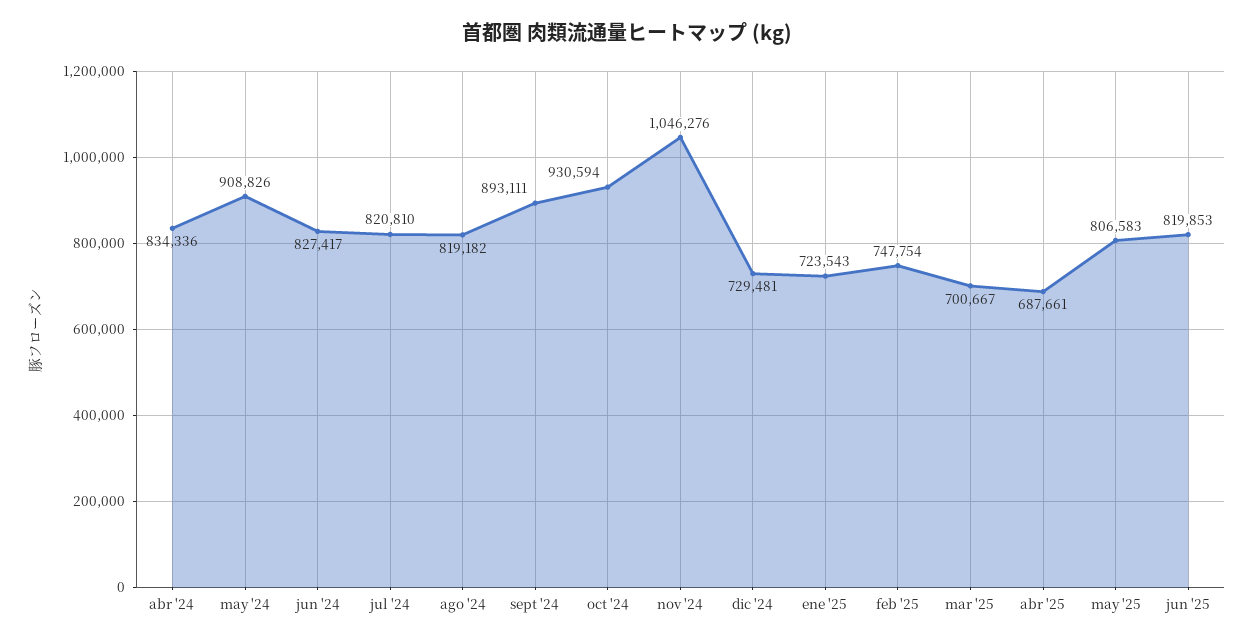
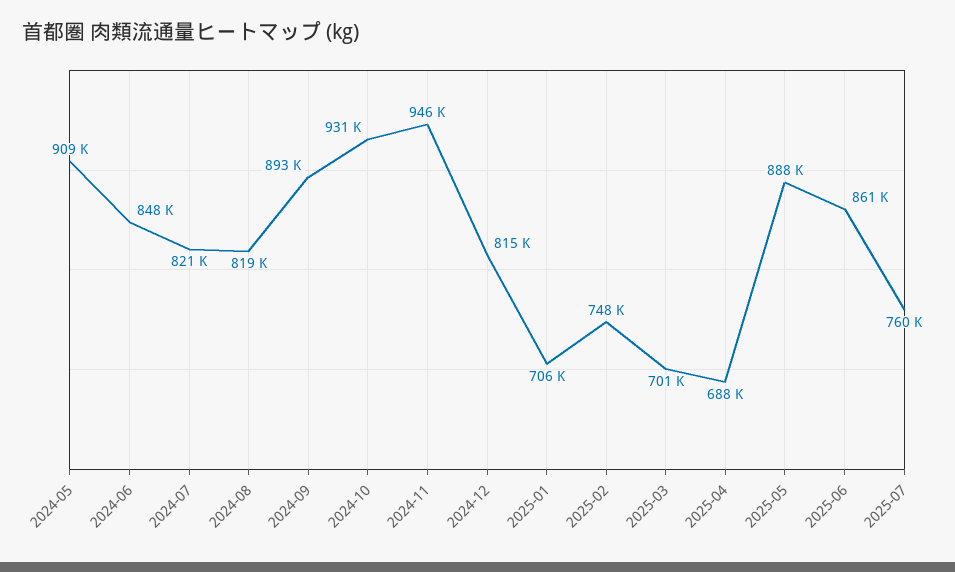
abr '24: 834336 -> none
jun '24: 827417 -> 848000
nov '24: 1046276 -> 946000
dic '24: 729481 -> 815000
ene '25: 723543 -> 706000
may '25: 806583 -> 888000
jun '25: 819853 -> 861000
2025-07: none -> 760000

